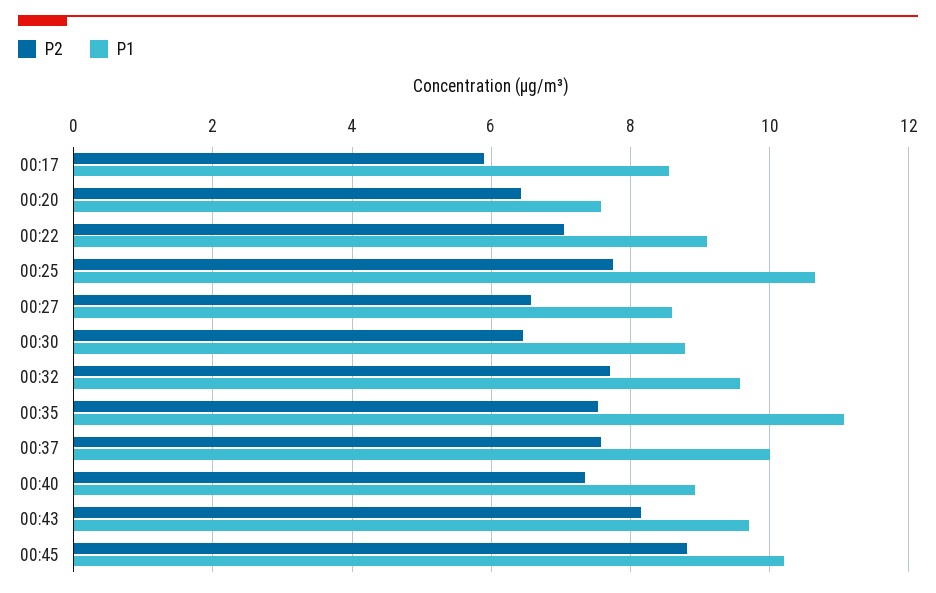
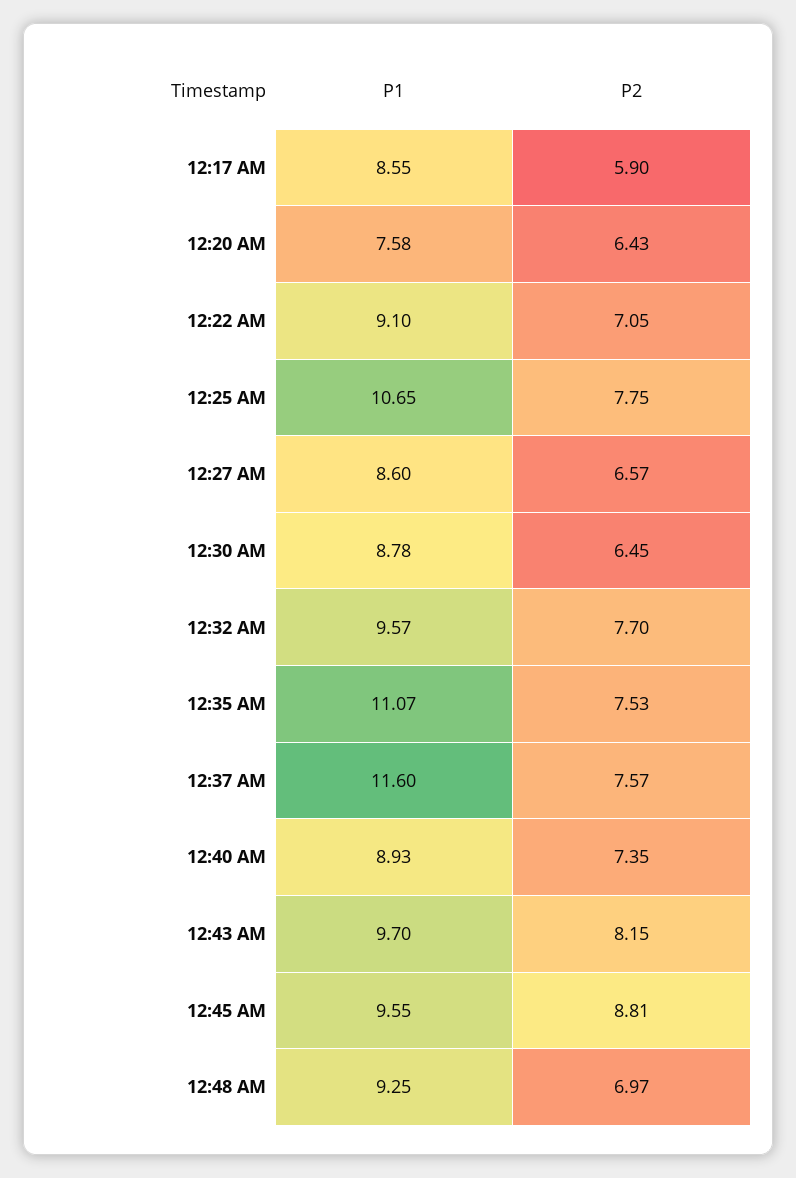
P1, 00:37: 10 -> 11.6
P1, 00:45: 10.2 -> 9.55
P1, 12:48 AM: none -> 9.25
P2, 12:48 AM: none -> 6.97

